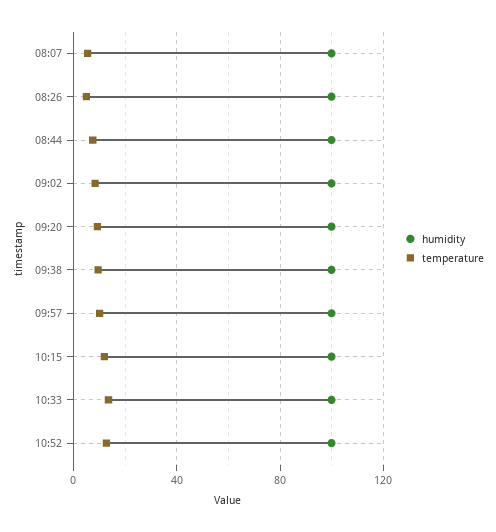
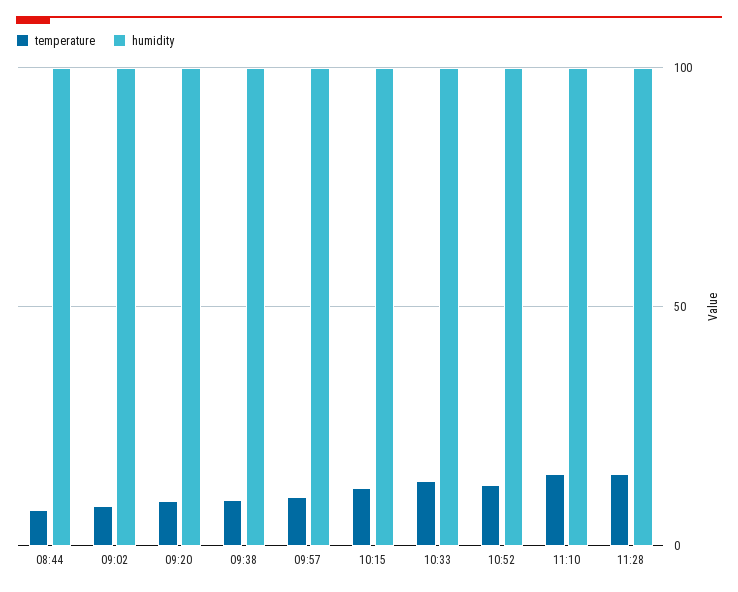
humidity, 08:07: 100 -> none
temperature, 08:07: 5 -> none
humidity, 08:26: 100 -> none
temperature, 08:26: 5 -> none
temperature, 11:10: none -> 15
humidity, 11:10: none -> 100
temperature, 11:28: none -> 15
humidity, 11:28: none -> 100

